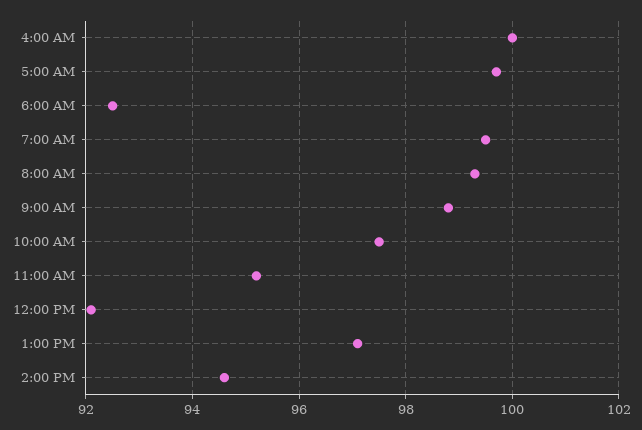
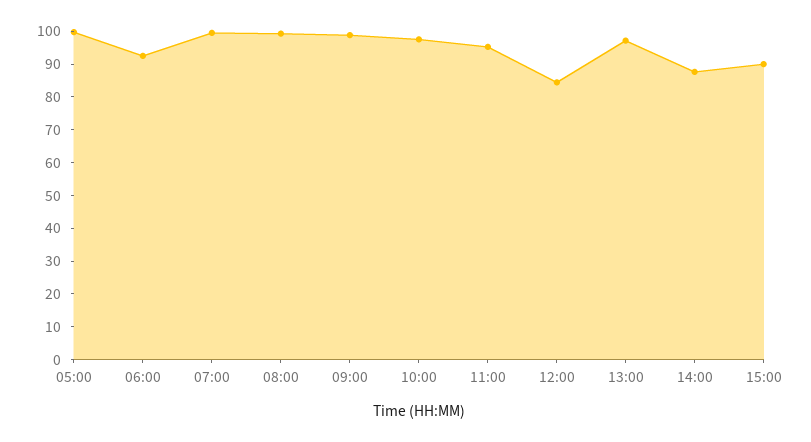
4:00 AM: 100 -> none
12:00 PM: 92 -> 85
2:00 PM: 94.5 -> 87.5
15:00: none -> 90

